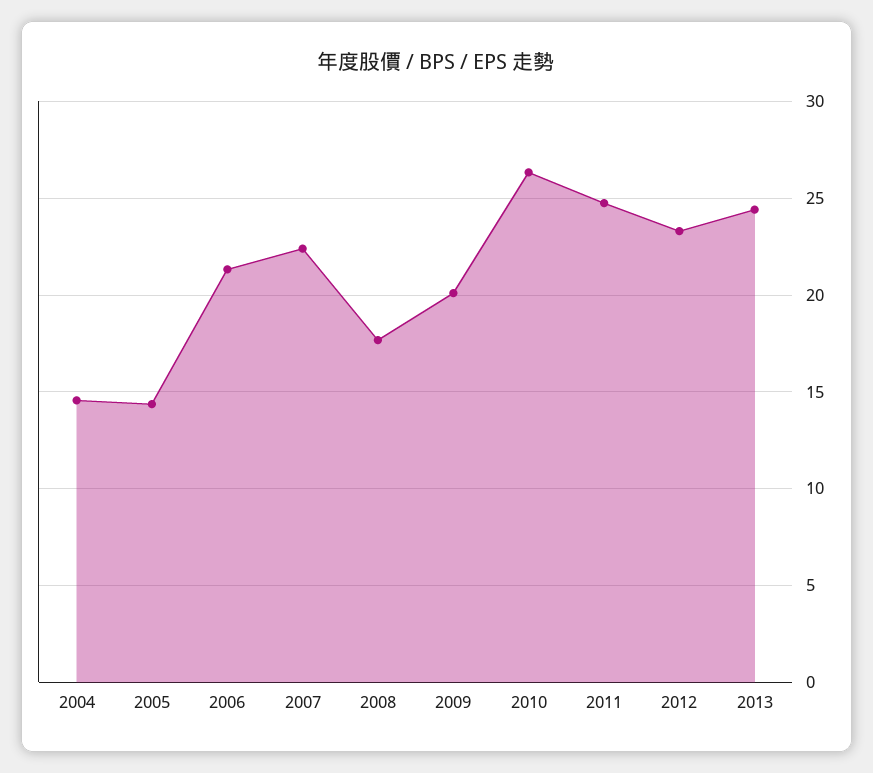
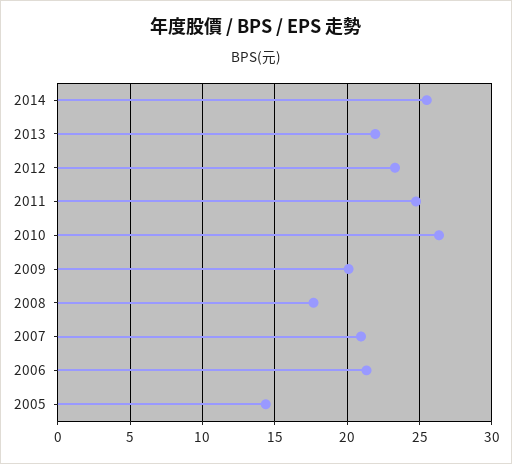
2004: 14.5 -> none
2007: 22.5 -> 21
2013: 24.5 -> 22
2014: none -> 25.5

